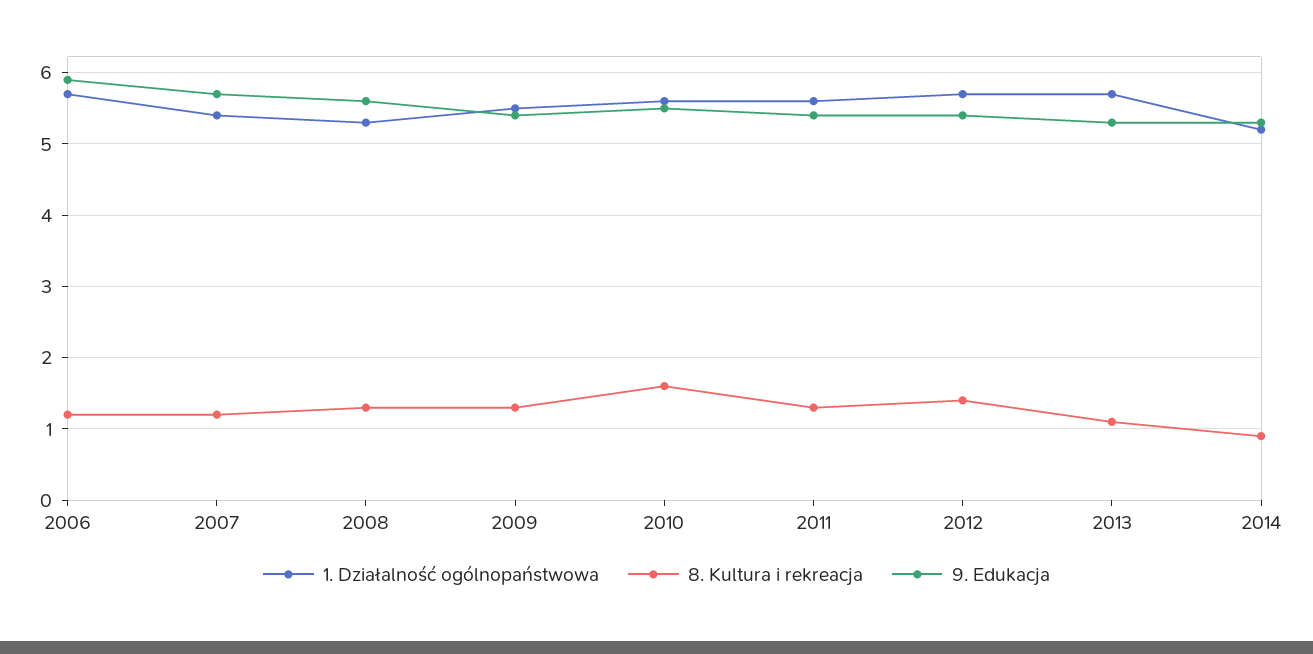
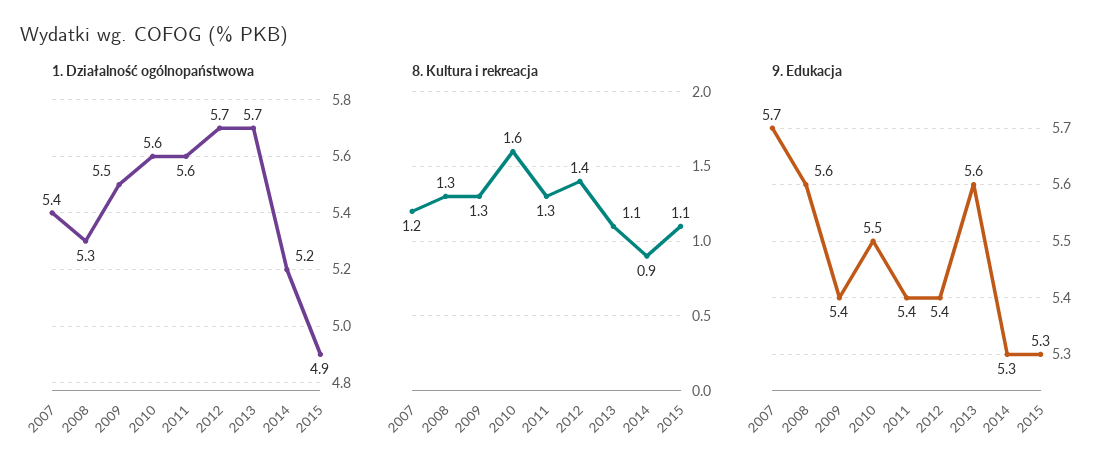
1. Działalność ogólnopaństwowa, 2006: 5.7 -> none
8. Kultura i rekreacja, 2006: 1.2 -> none
9. Edukacja, 2006: 5.9 -> none
9. Edukacja, 2013: 5.3 -> 5.6
1. Działalność ogólnopaństwowa, 2015: none -> 4.9
8. Kultura i rekreacja, 2015: none -> 1.1
9. Edukacja, 2015: none -> 5.3

